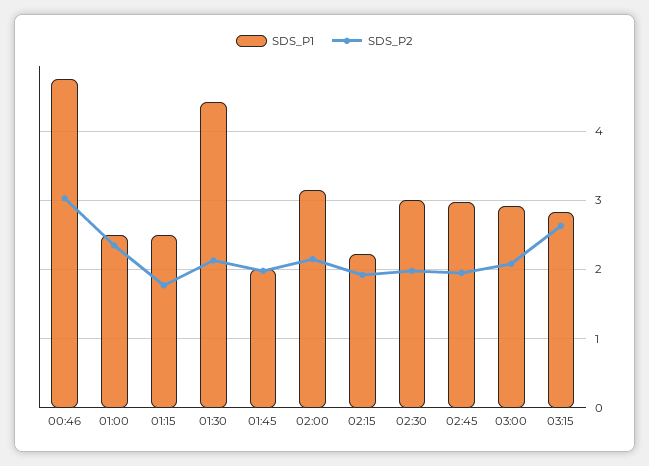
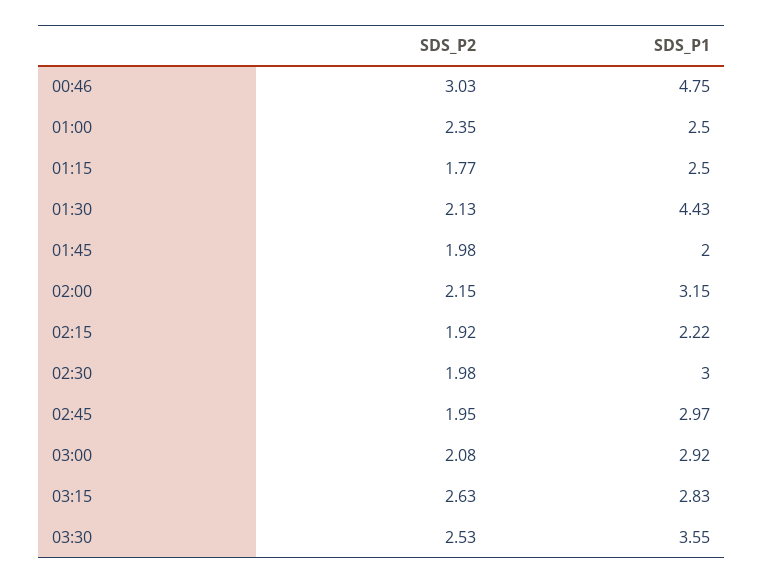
SDS_P2, 03:30: none -> 2.53
SDS_P1, 03:30: none -> 3.55

